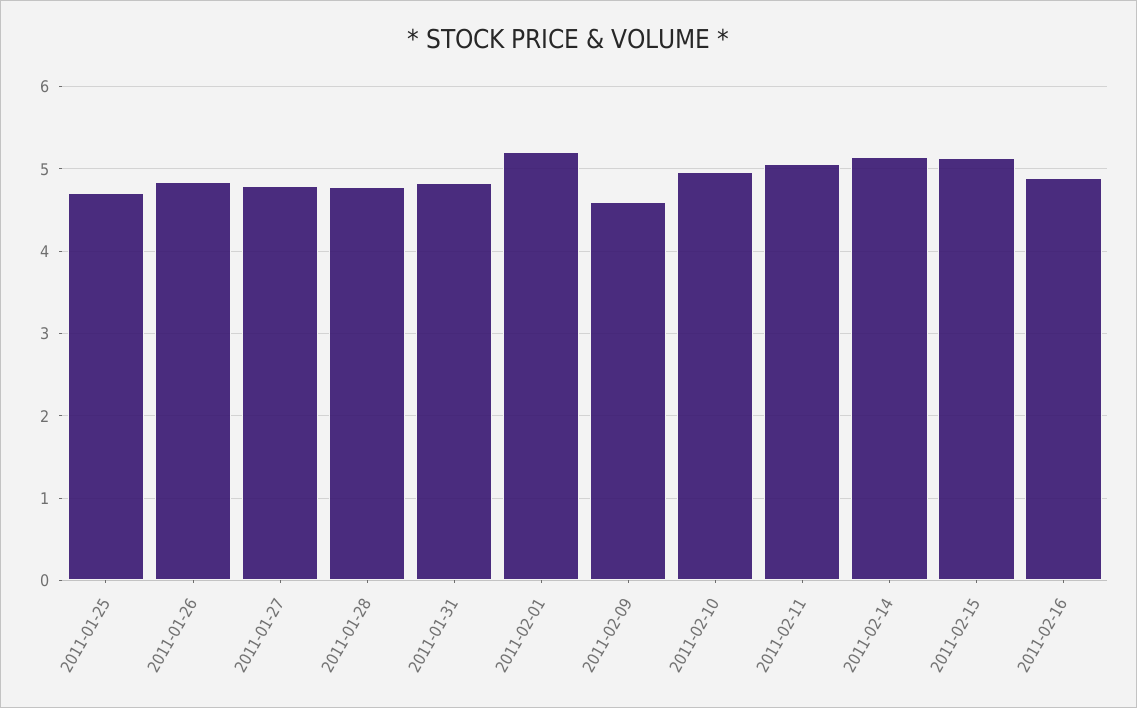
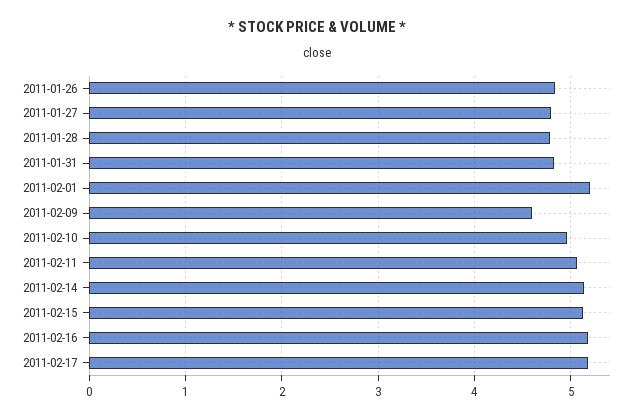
2011-01-25: 4.7 -> none
2011-02-16: 4.9 -> 5.2
2011-02-17: none -> 5.2

